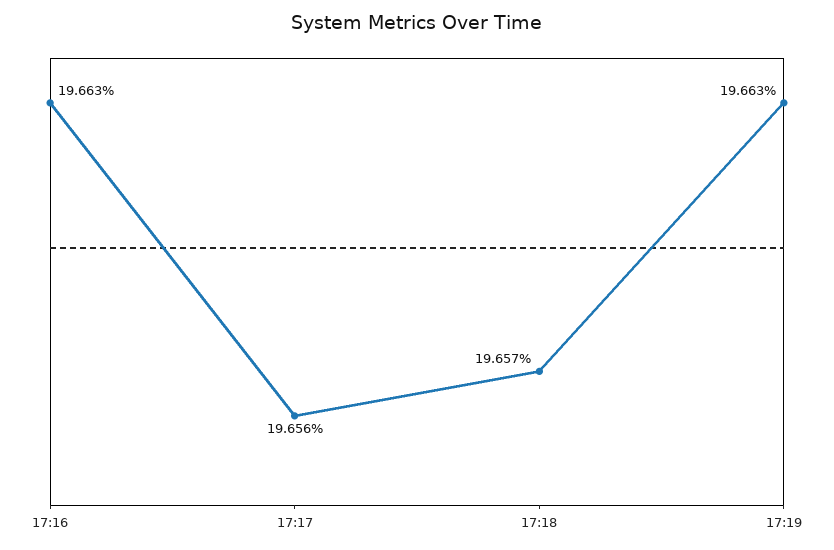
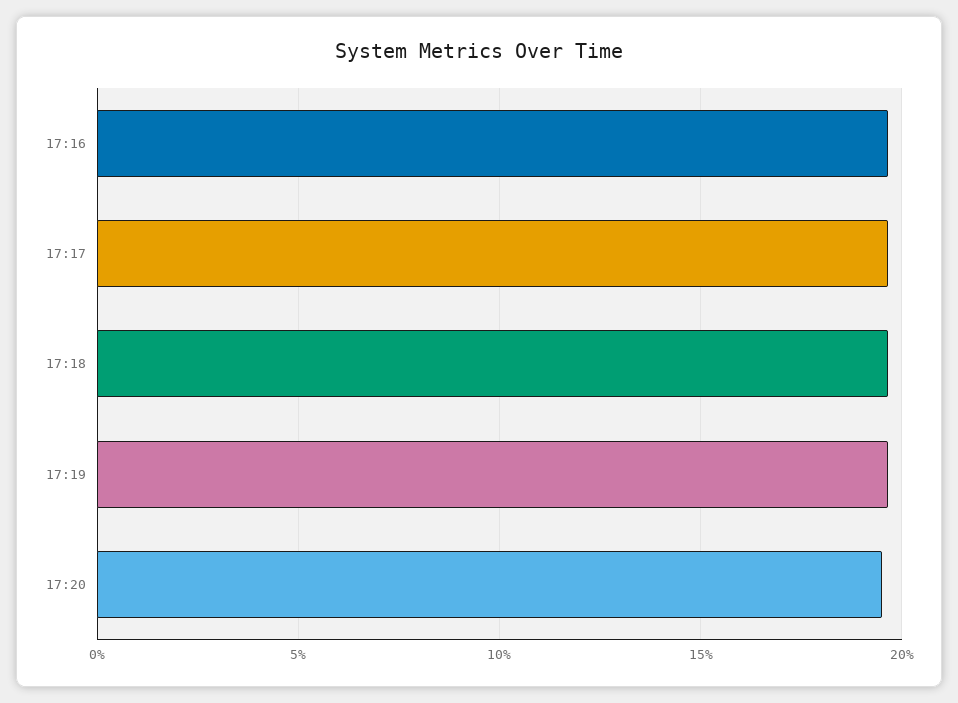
17:20: none -> 19.5

